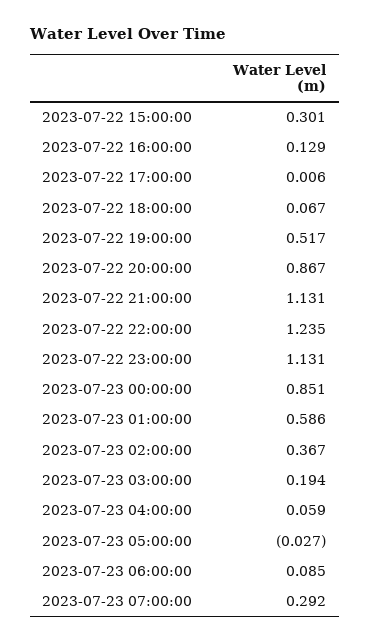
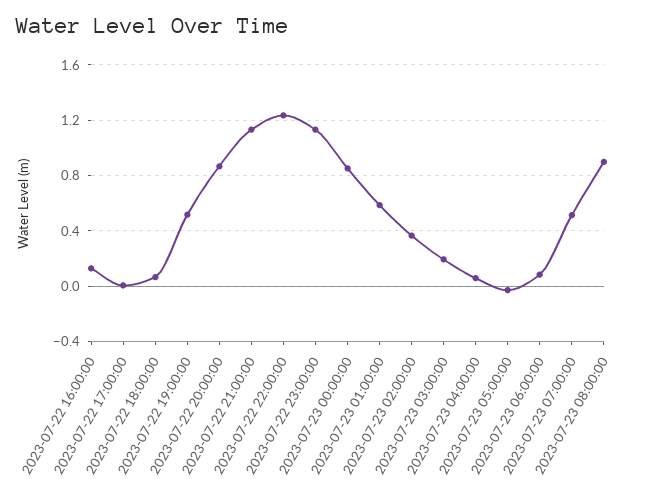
2023-07-22 15:00:00: 0.301 -> none
2023-07-23 07:00:00: 0.292 -> 0.5
2023-07-23 08:00:00: none -> 0.9

